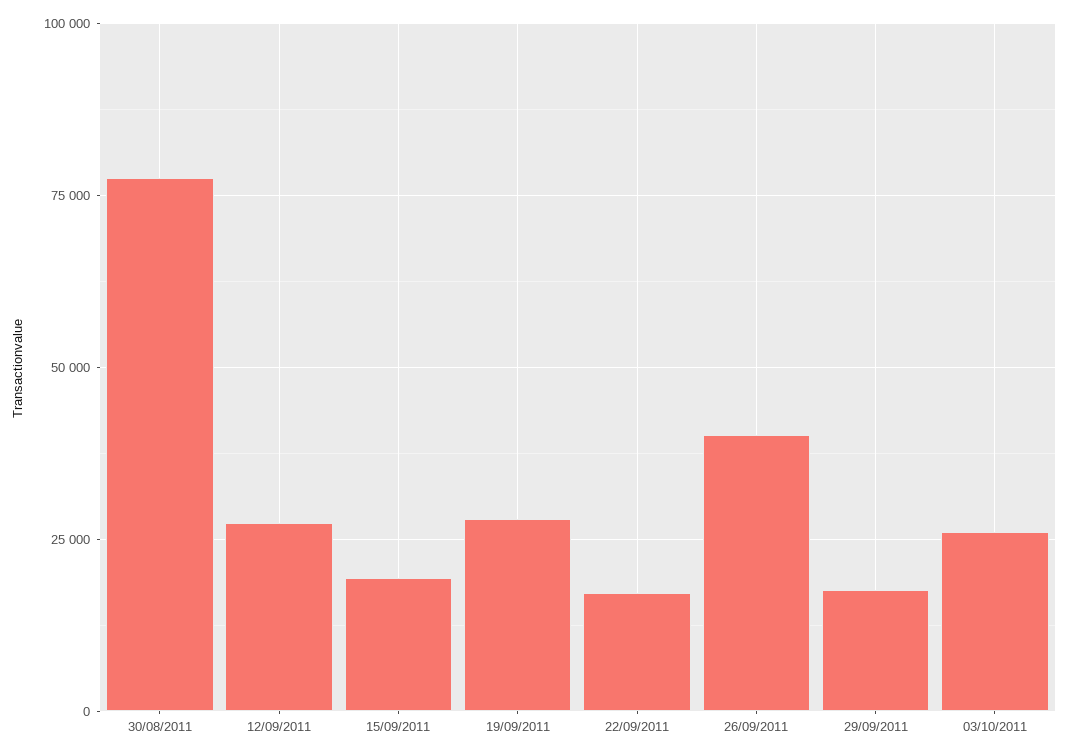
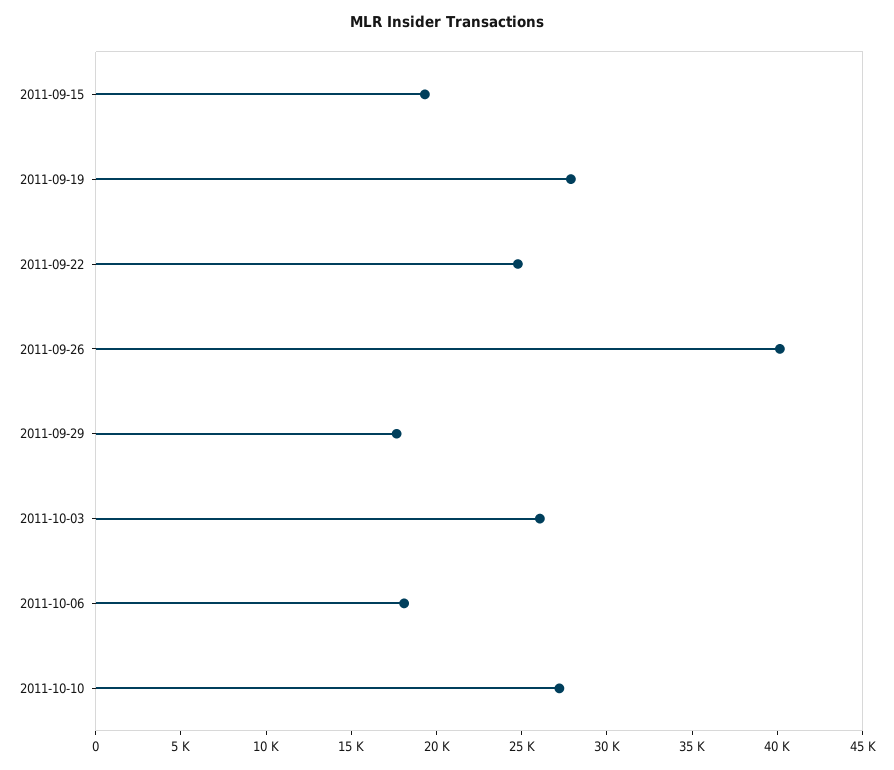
30/08/2011: 77500 -> none
12/09/2011: 27500 -> none
22/09/2011: 17500 -> 25000
2011-10-06: none -> 18000
2011-10-10: none -> 27000

